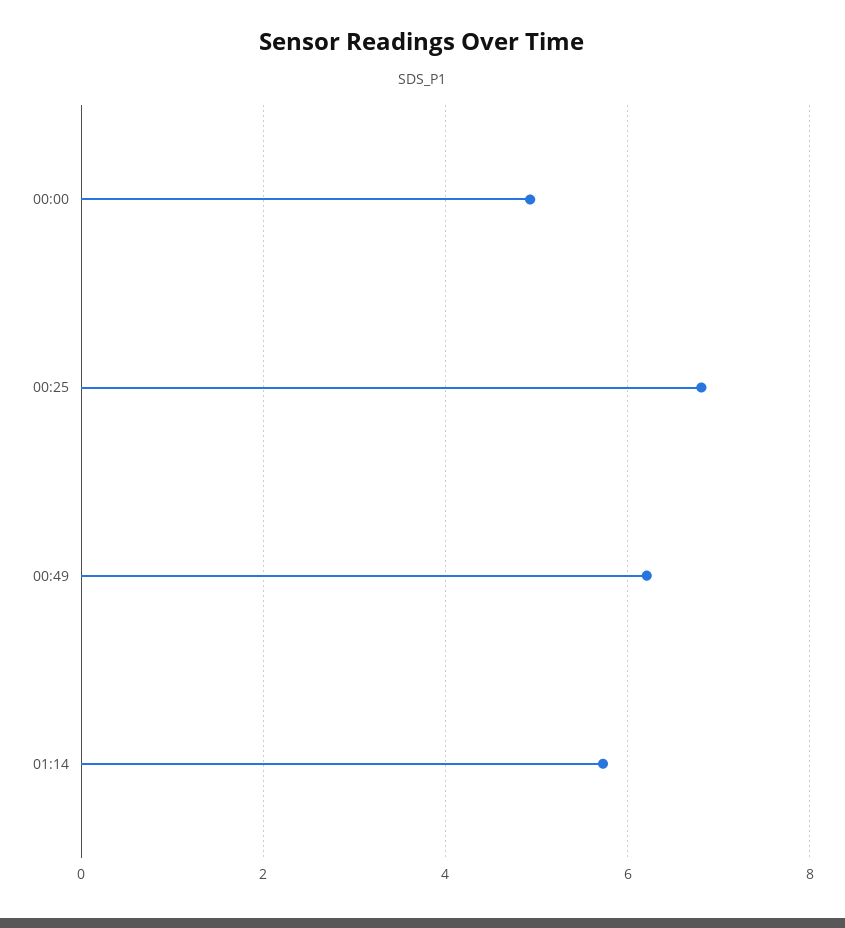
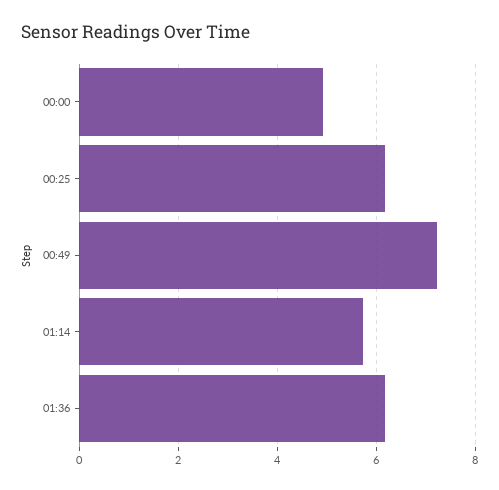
00:25: 6.8 -> 6.2
00:49: 6.2 -> 7.2
01:36: none -> 6.2

